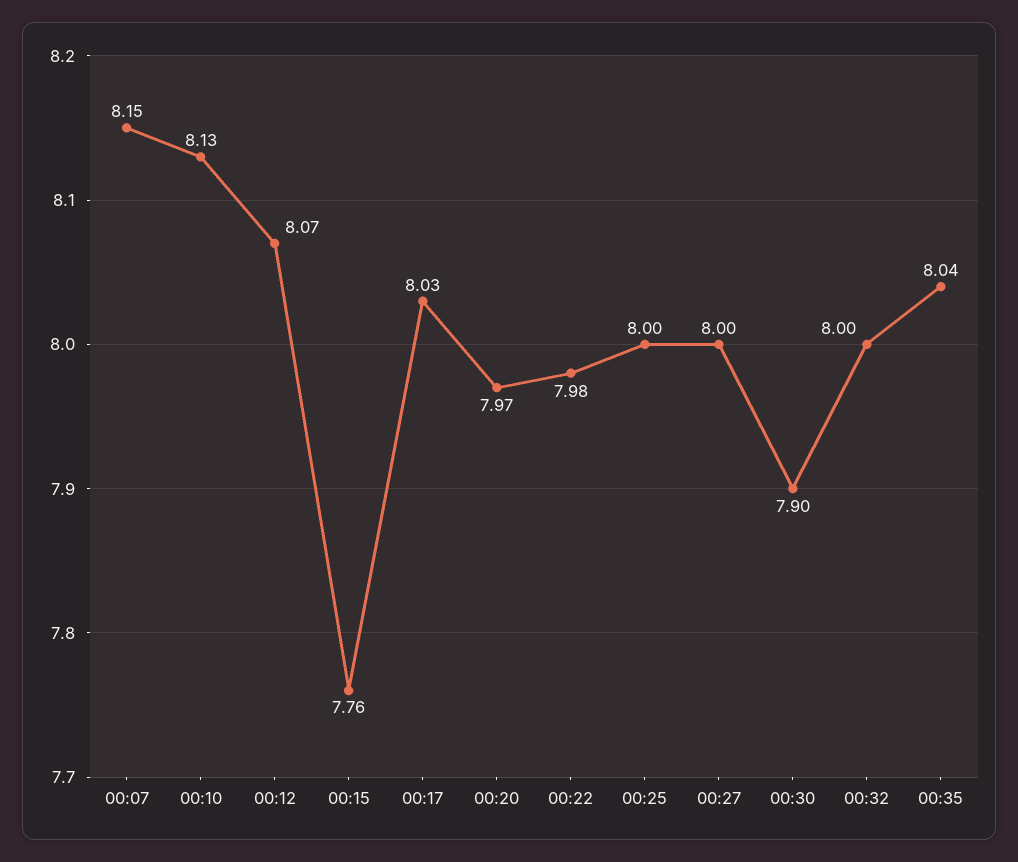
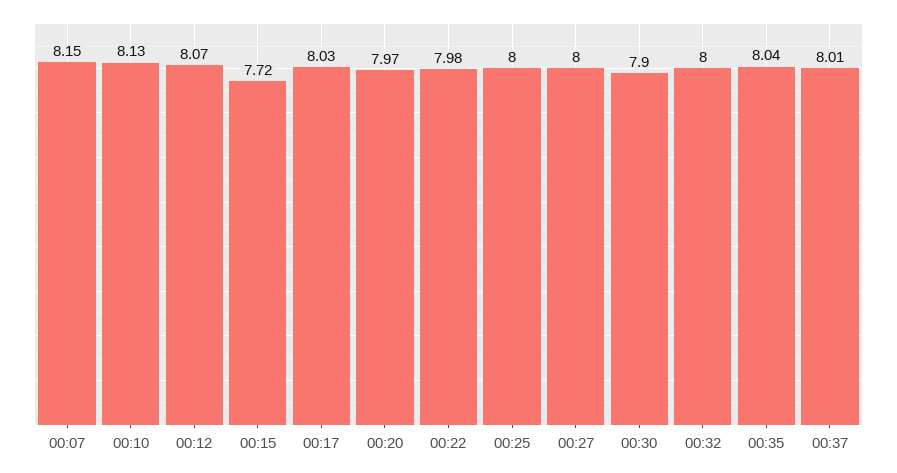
00:15: 7.76 -> 7.72
00:37: none -> 8.01

